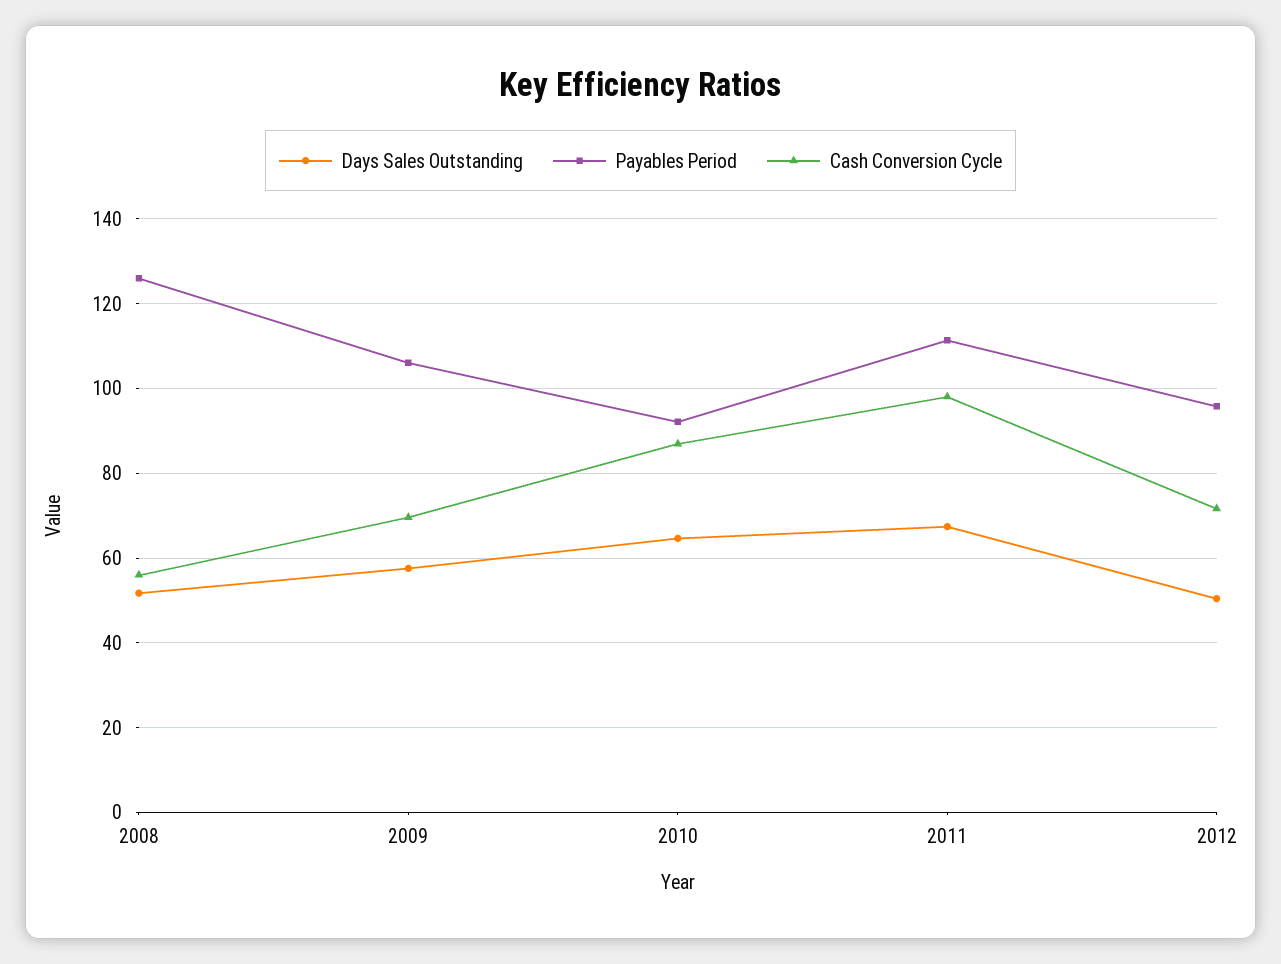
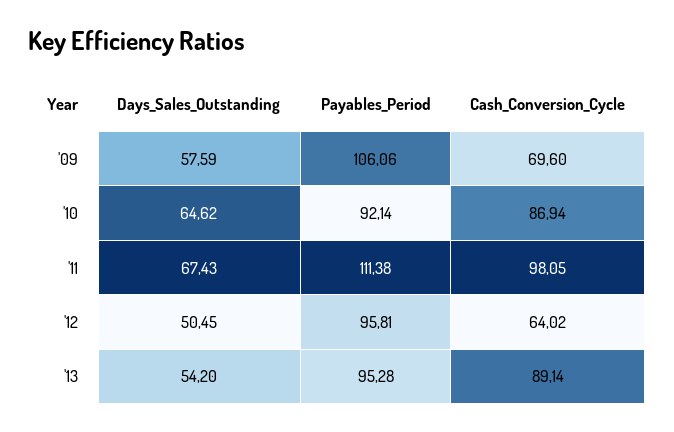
Days Sales Outstanding, 2008: 52 -> none
Payables Period, 2008: 126 -> none
Cash Conversion Cycle, 2008: 56 -> none
Cash Conversion Cycle, 2012: 72 -> 64.02
Days Sales Outstanding, '13: none -> 54.2
Payables Period, '13: none -> 95.28
Cash Conversion Cycle, '13: none -> 89.14

